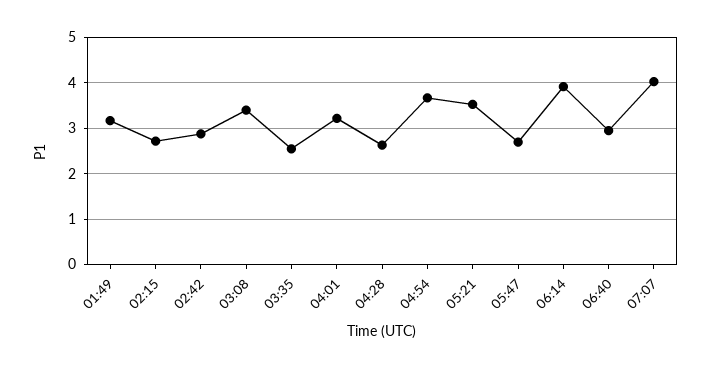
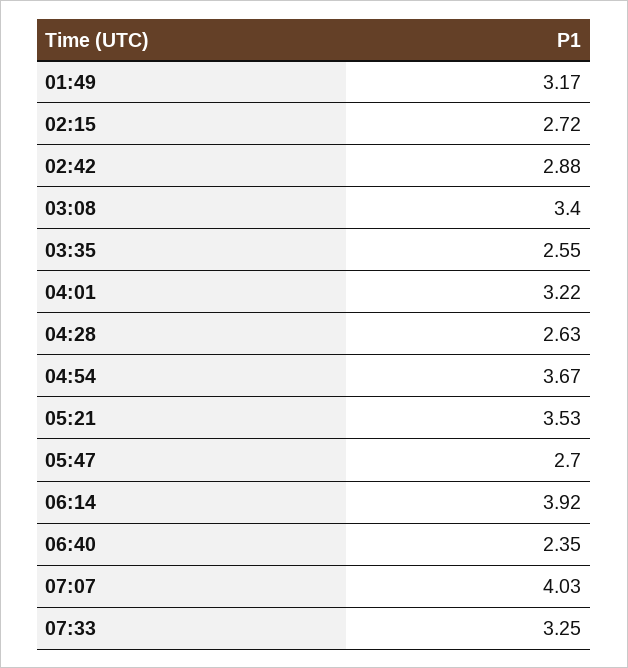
06:40: 3 -> 2.35
07:33: none -> 3.25

